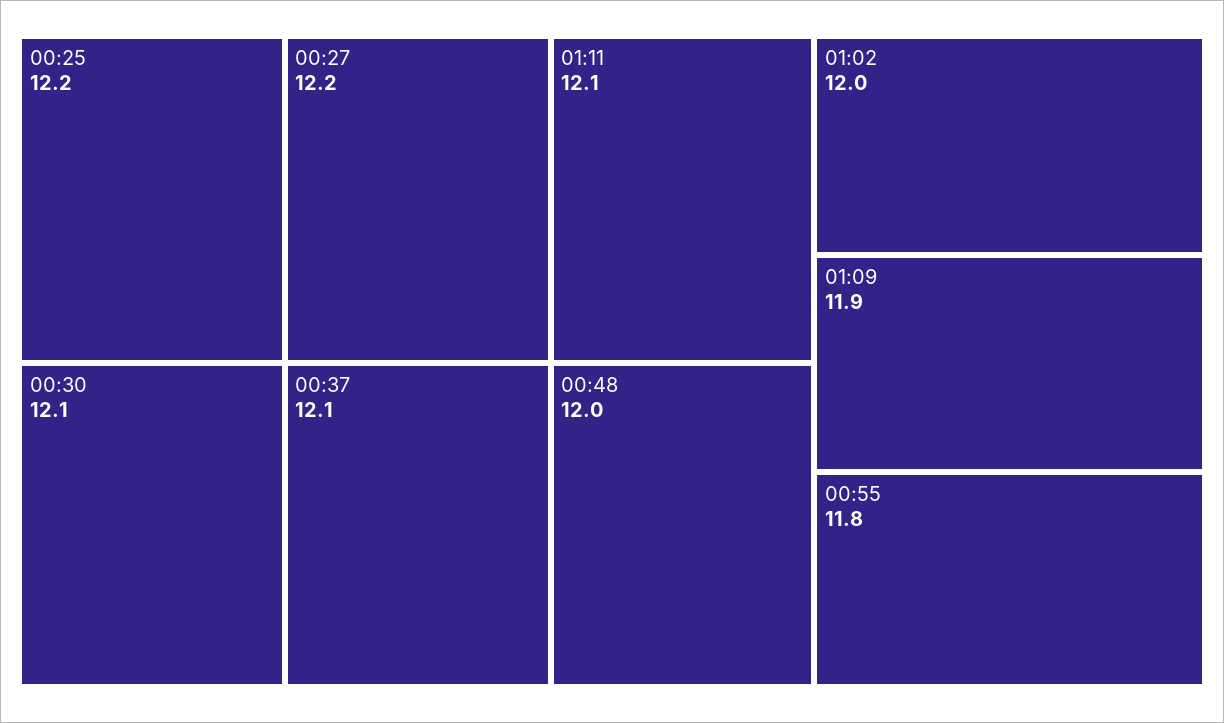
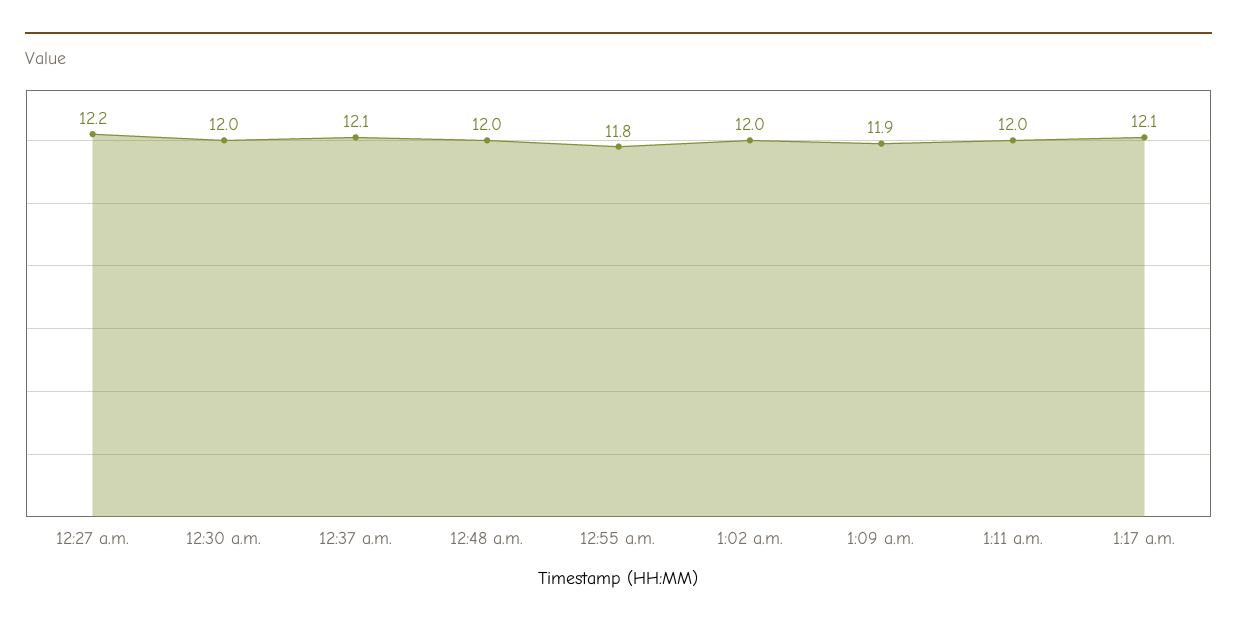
00:25: 12.2 -> none
00:30: 12.1 -> 12
01:11: 12.1 -> 12
1:17 a.m.: none -> 12.1

